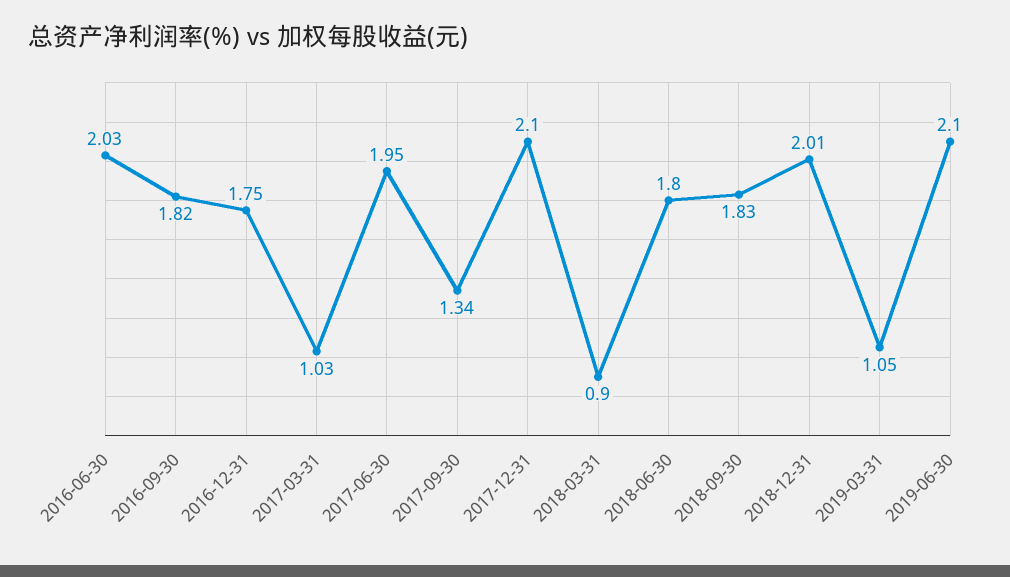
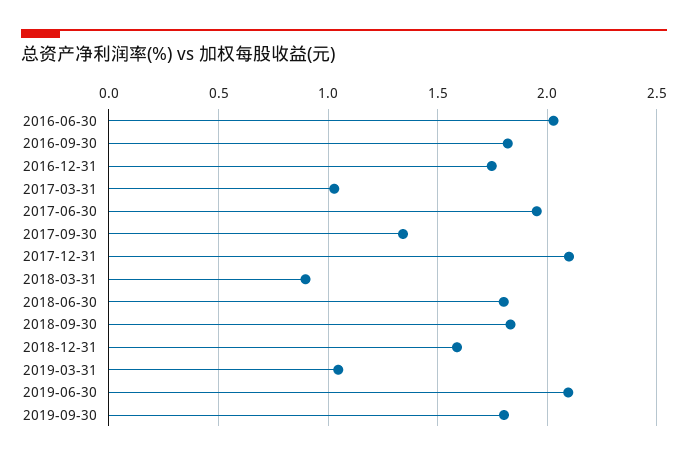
2018-12-31: 2.01 -> 1.6
2019-09-30: none -> 1.8

